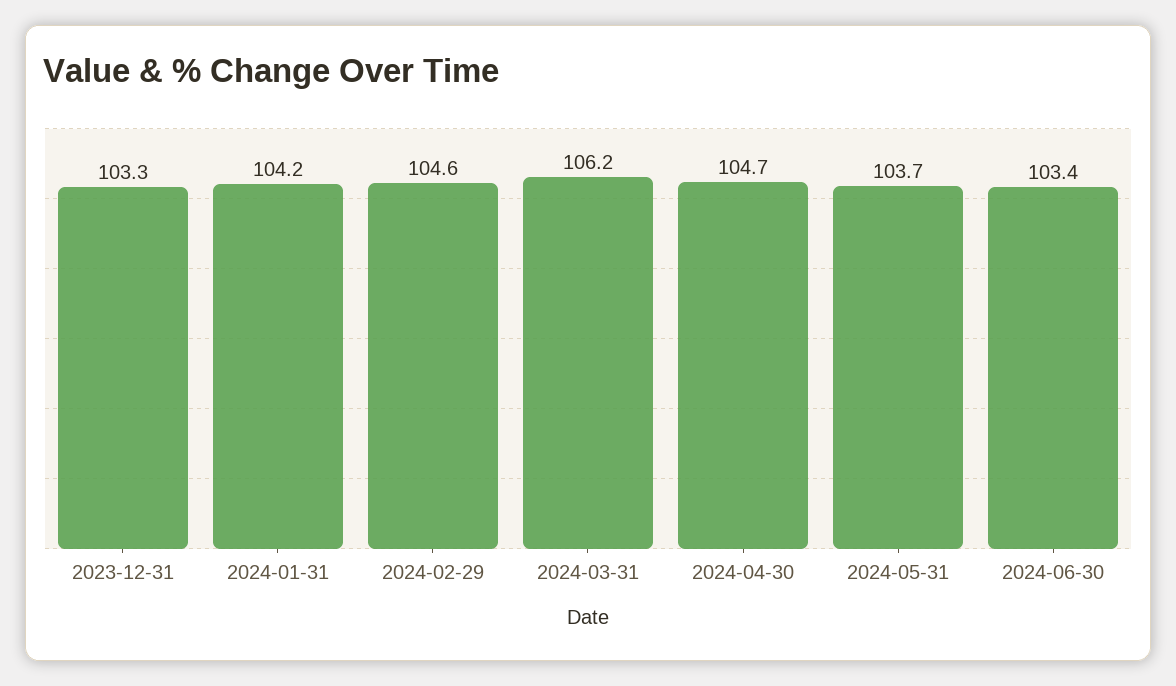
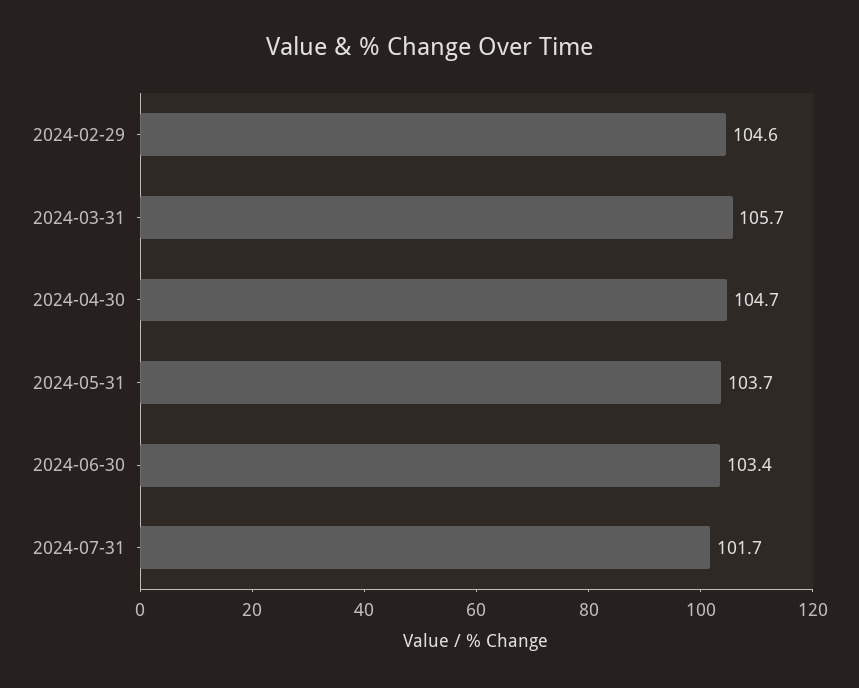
2023-12-31: 103.3 -> none
2024-01-31: 104.2 -> none
2024-03-31: 106.2 -> 105.7
2024-07-31: none -> 101.7

